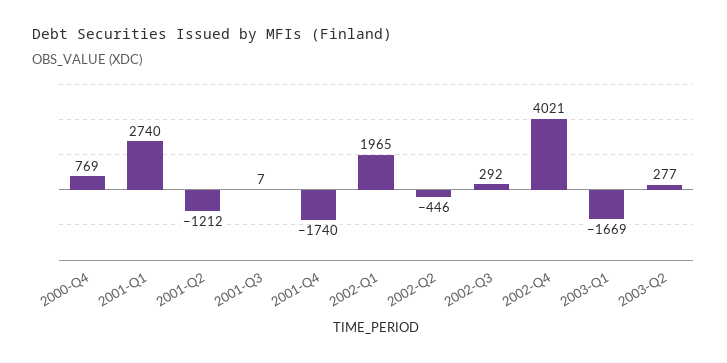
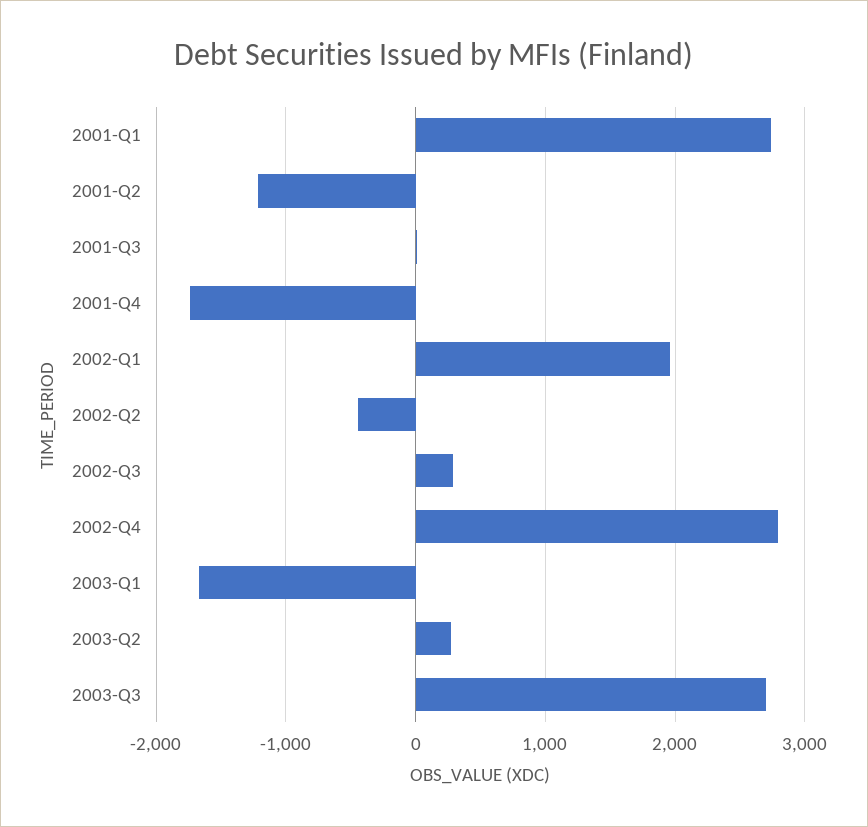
2000-Q4: 769 -> none
2002-Q4: 4021 -> 2800
2003-Q3: none -> 2700

